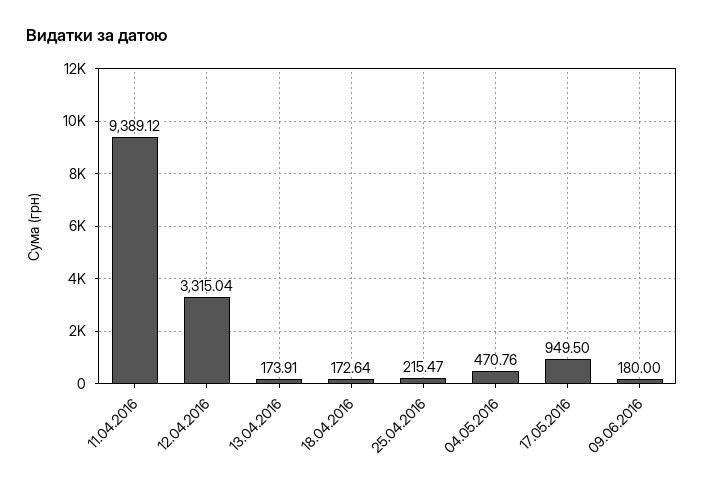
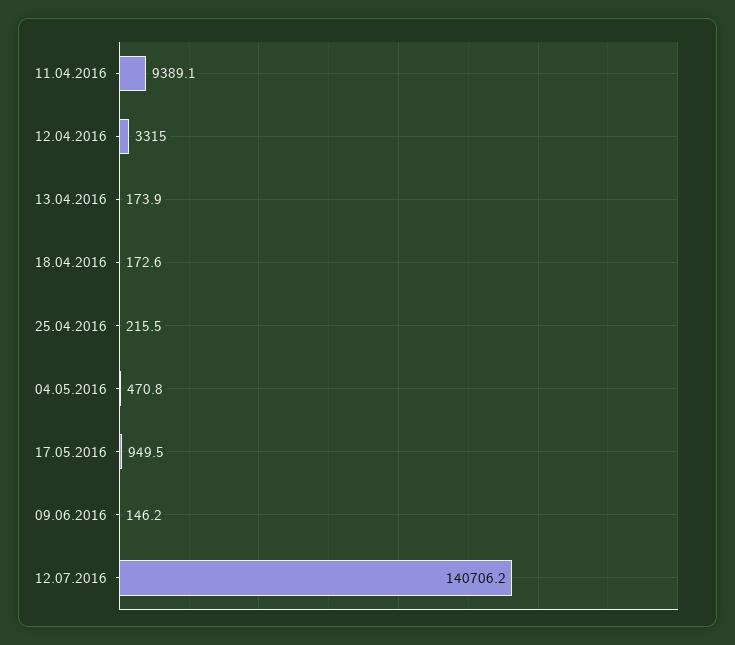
09.06.2016: 180 -> 146.2
12.07.2016: none -> 140706.2

